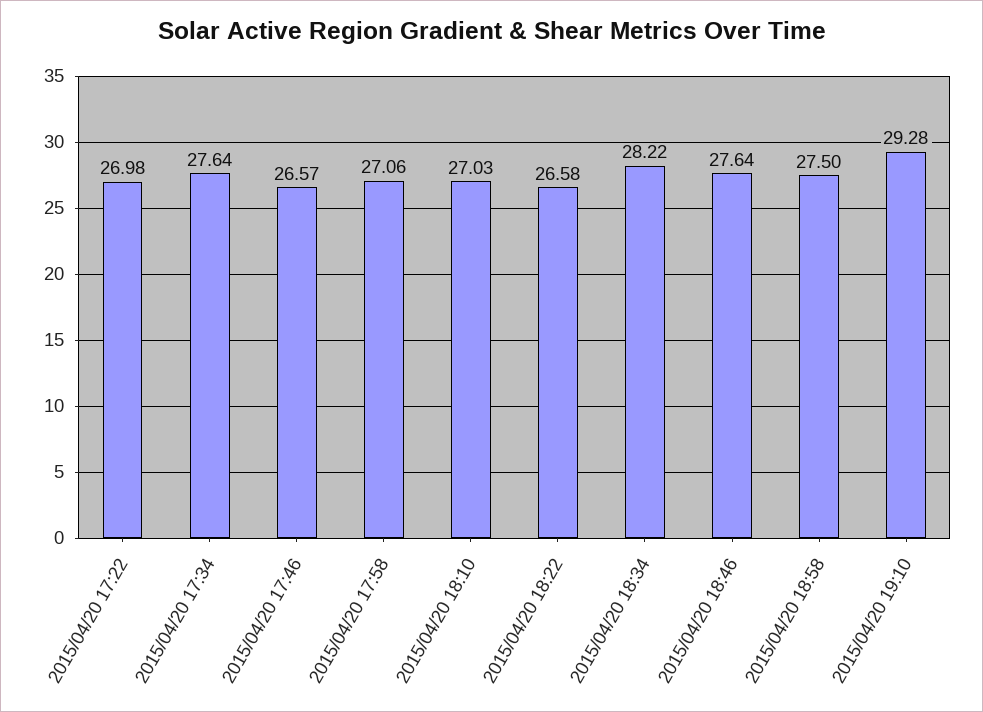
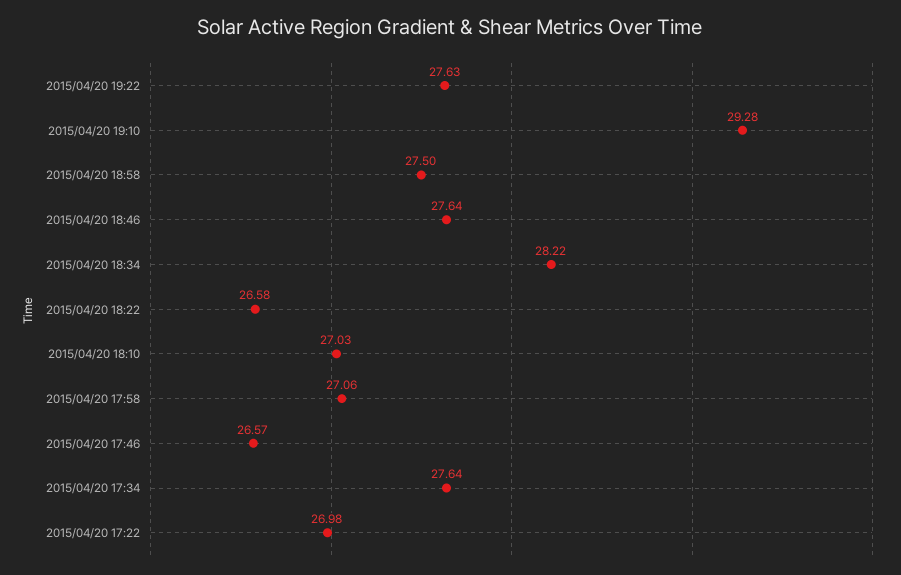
2015/04/20 19:22: none -> 27.63

